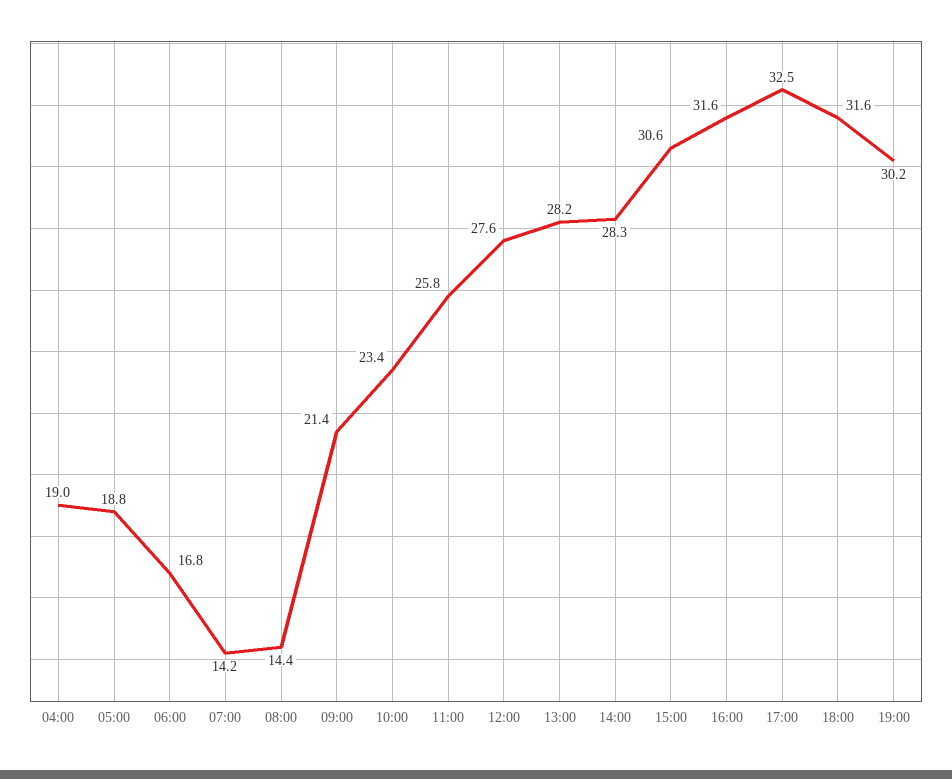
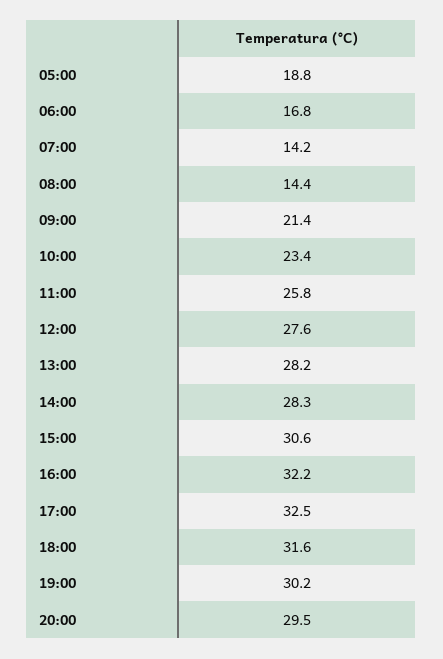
04:00: 19 -> none
16:00: 31.6 -> 32.2
20:00: none -> 29.5

